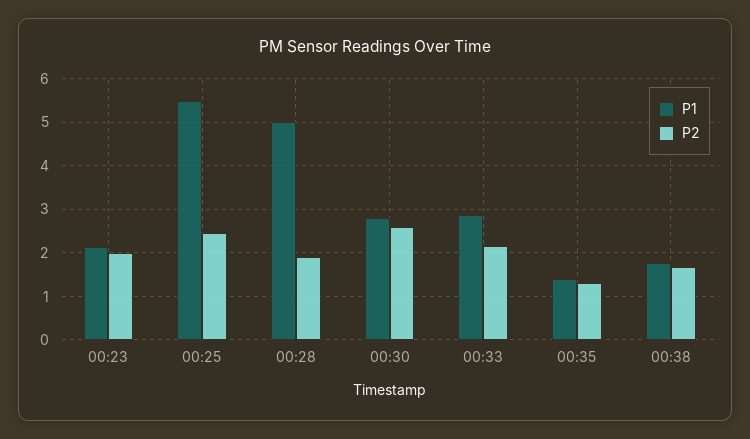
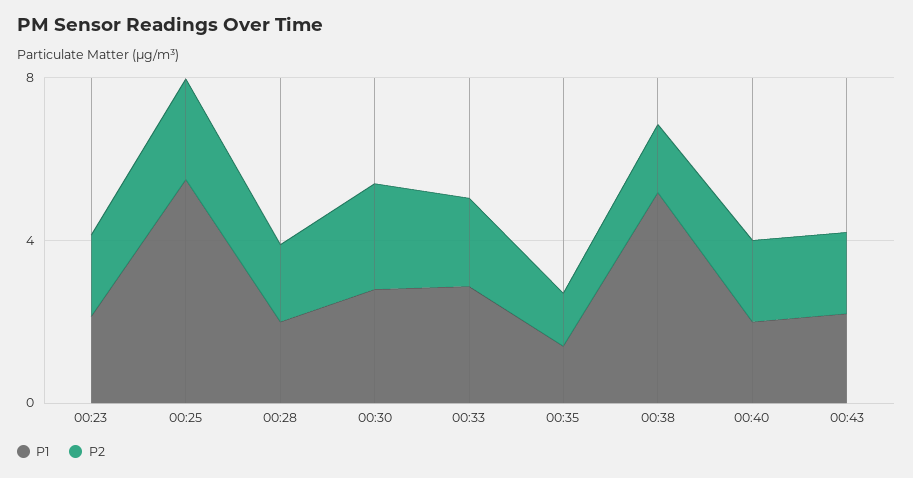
P1, 00:28: 5 -> 2
P1, 00:38: 1.8 -> 5
P1, 00:40: none -> 2
P2, 00:40: none -> 2
P1, 00:43: none -> 2
P2, 00:43: none -> 2

